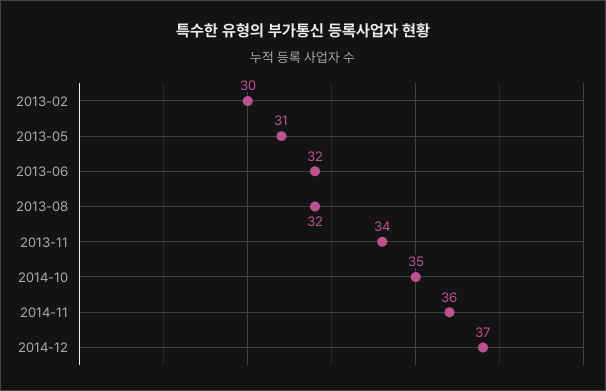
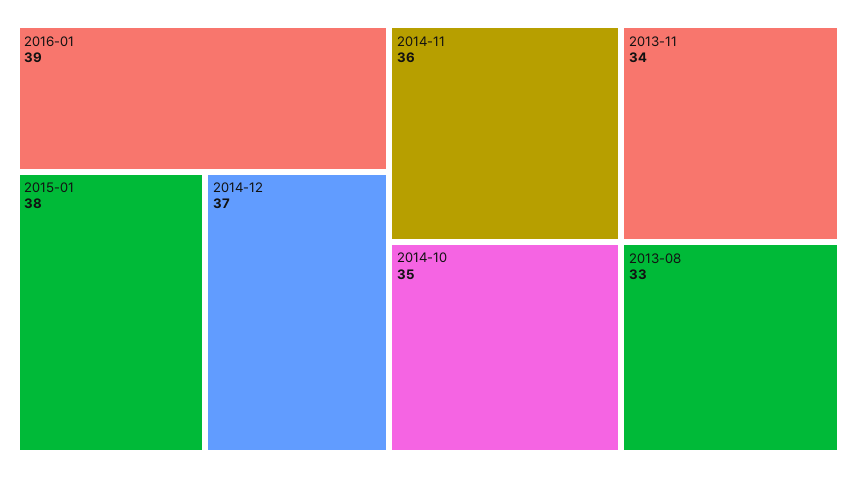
2013-02: 30 -> none
2013-05: 31 -> none
2013-06: 32 -> none
2013-08: 32 -> 33
2016-01: none -> 39
2015-01: none -> 38

